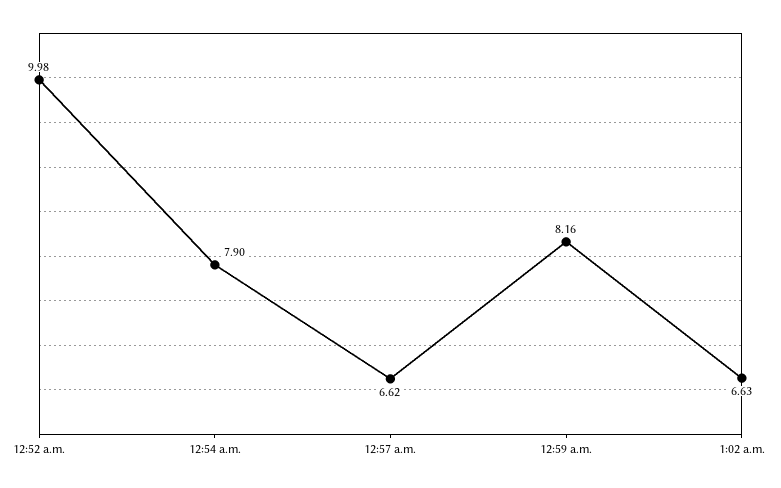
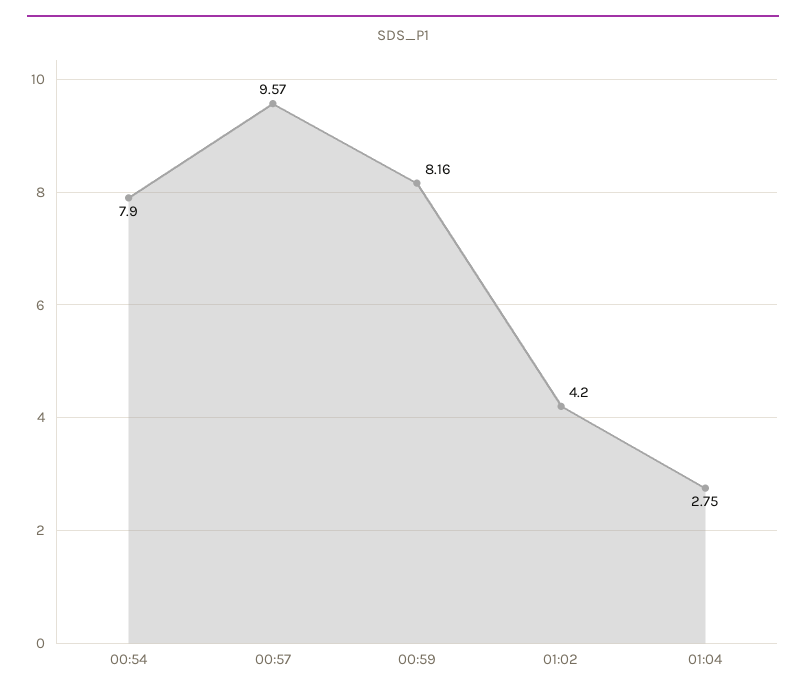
12:52 a.m.: 9.98 -> none
12:57 a.m.: 6.62 -> 9.57
1:02 a.m.: 6.63 -> 4.2
01:04: none -> 2.75

